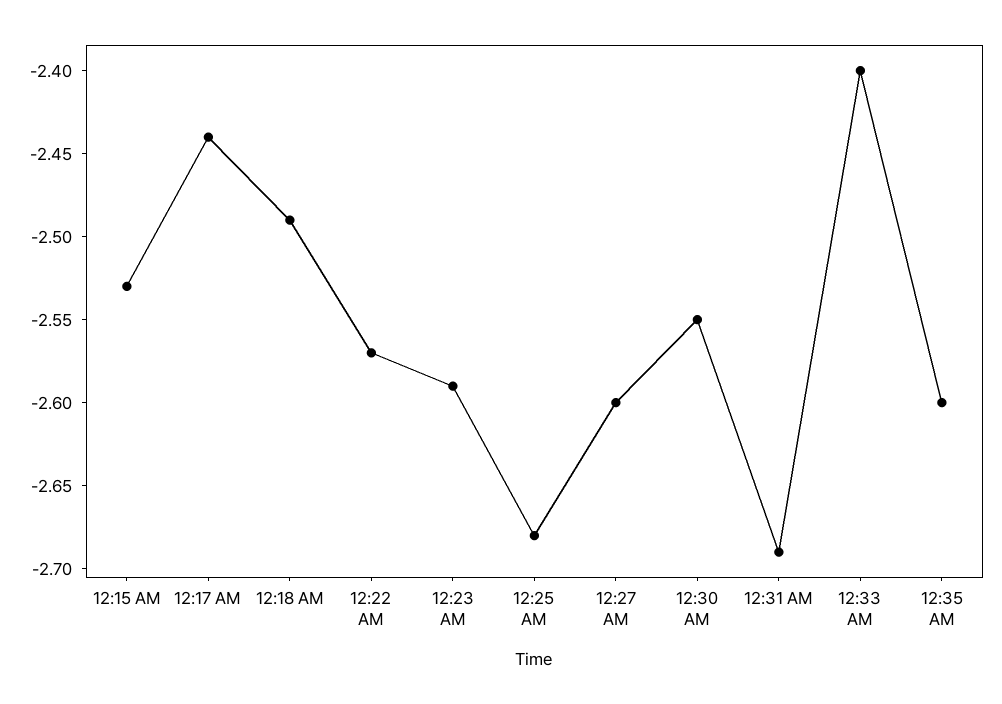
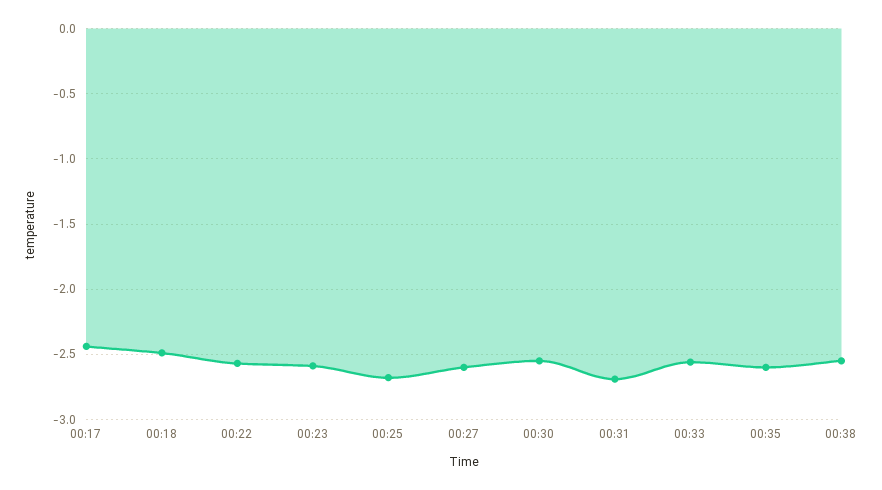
12:15 AM: -2.53 -> none
12:33 AM: -2.4 -> -2.55
00:38: none -> -2.55

